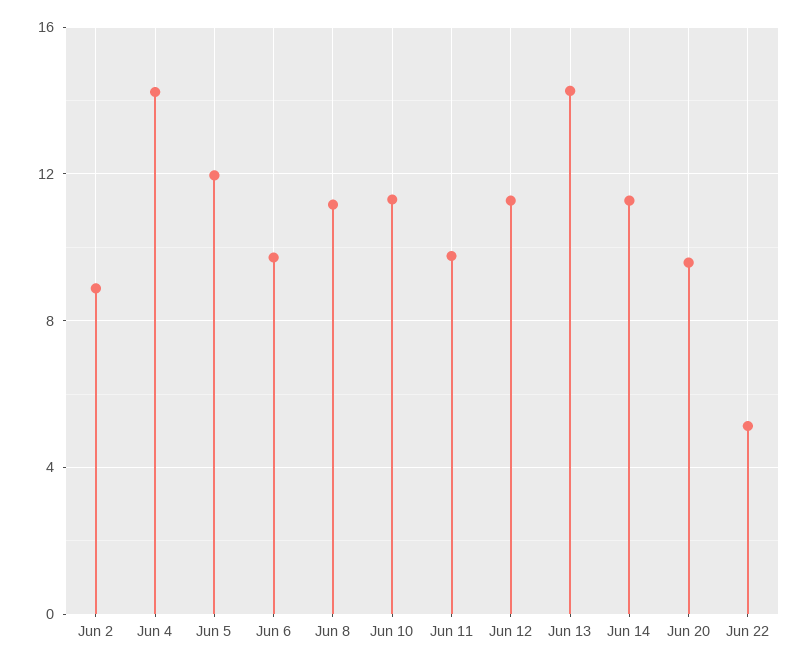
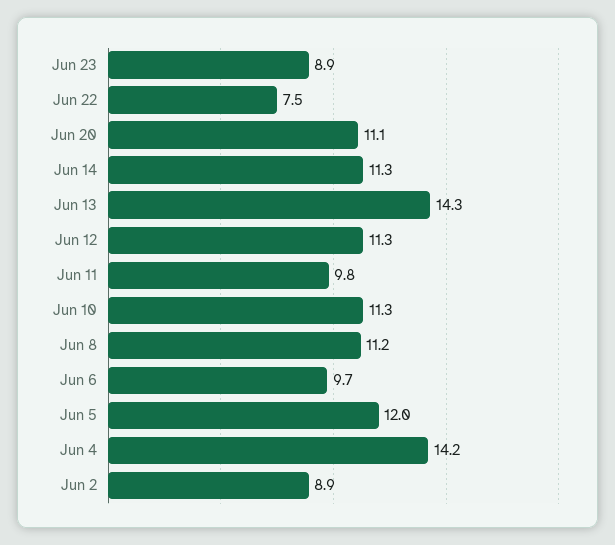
Jun 20: 9.5 -> 11.1
Jun 22: 5 -> 7.5
Jun 23: none -> 8.9

